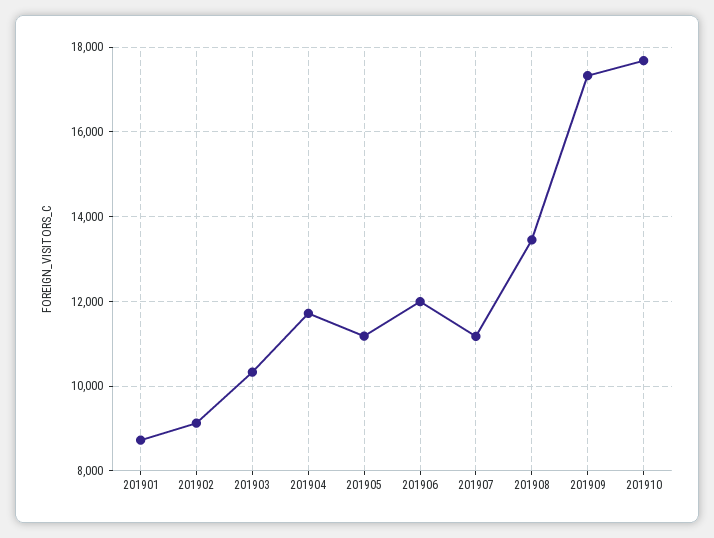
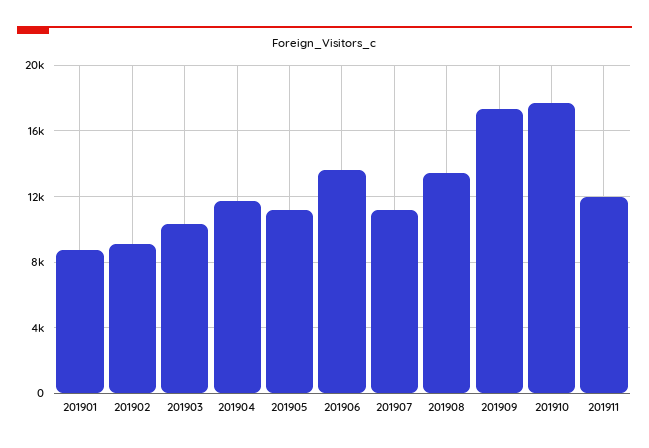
201906: 12000 -> 13500
201911: none -> 12000

